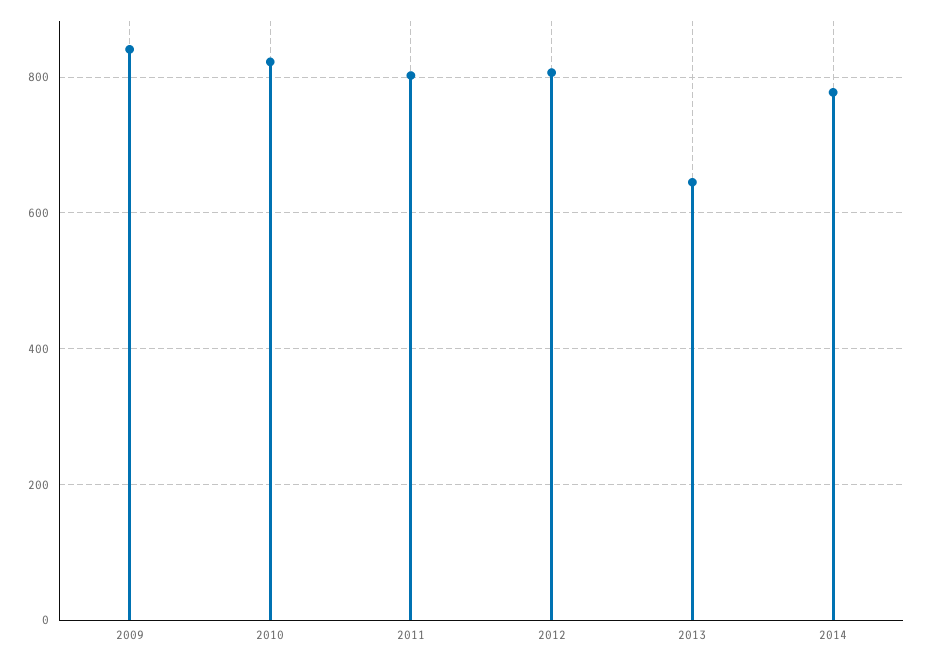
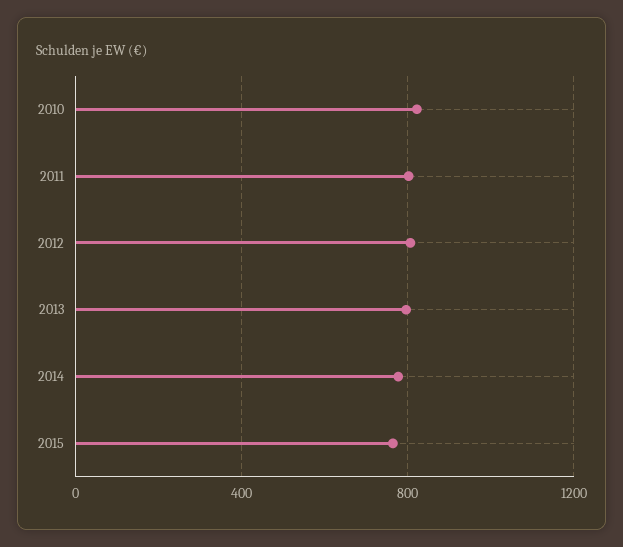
2009: 840 -> none
2013: 640 -> 800
2015: none -> 750

